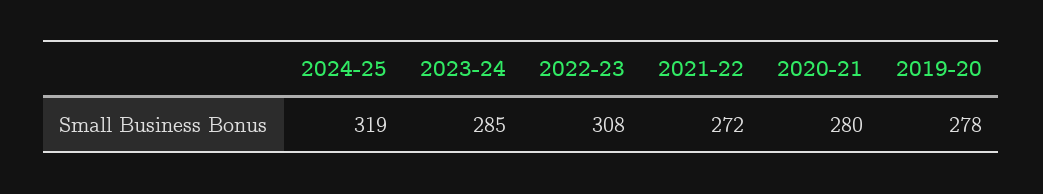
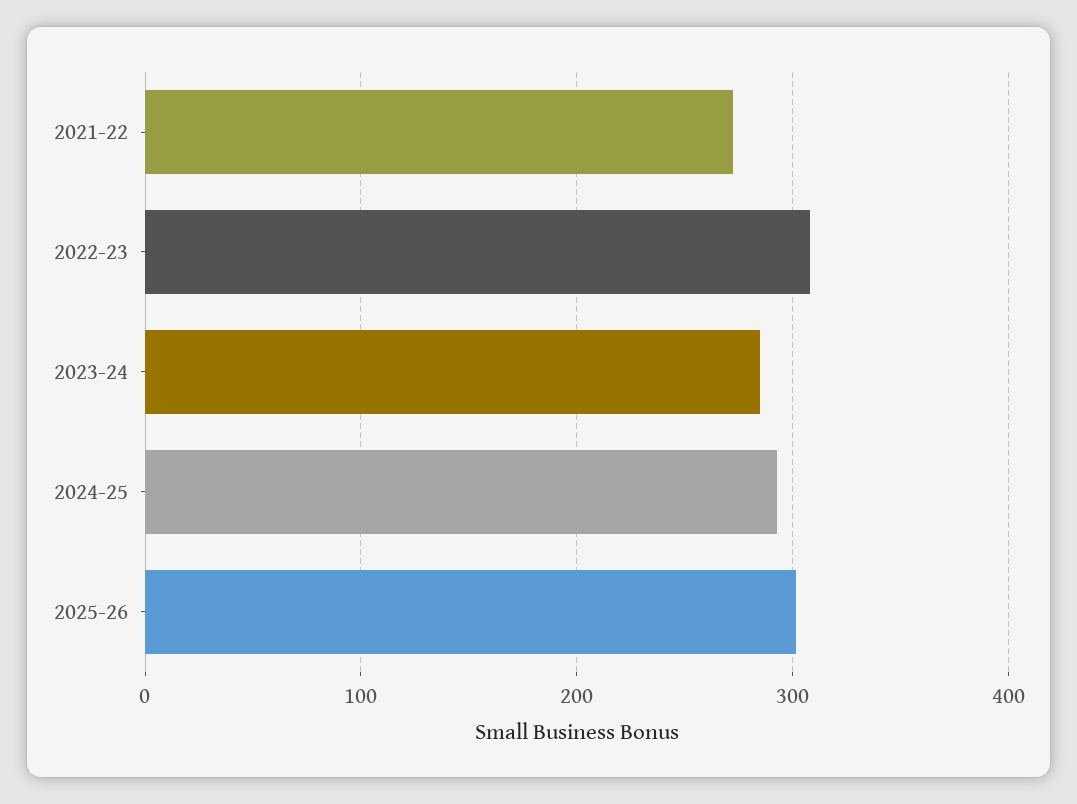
2024-25: 319 -> 290
2020-21: 280 -> none
2019-20: 278 -> none
2025-26: none -> 300

